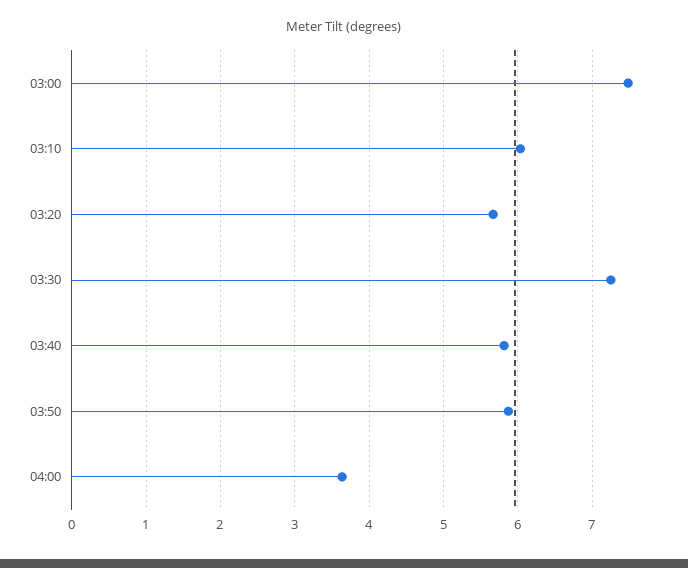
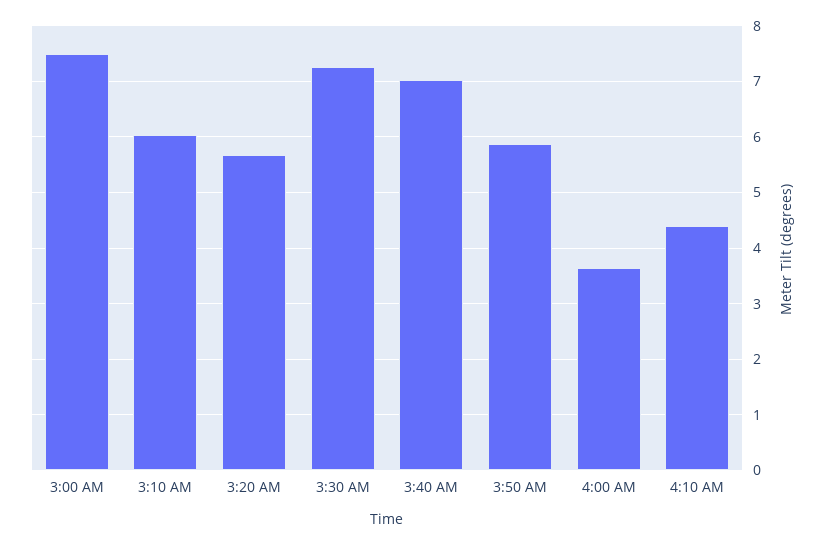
03:40: 5.8 -> 7
4:10 AM: none -> 4.4

